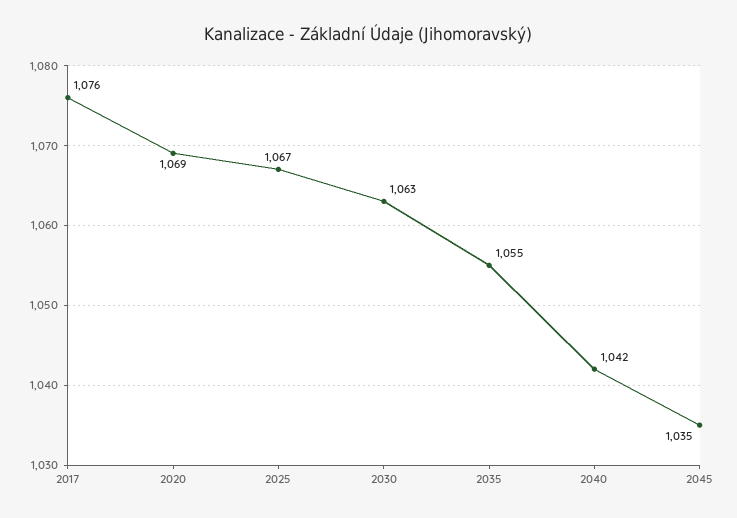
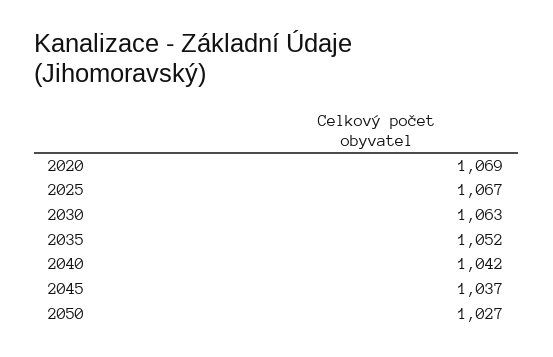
2017: 1076 -> none
2035: 1055 -> 1052
2045: 1035 -> 1037
2050: none -> 1027

